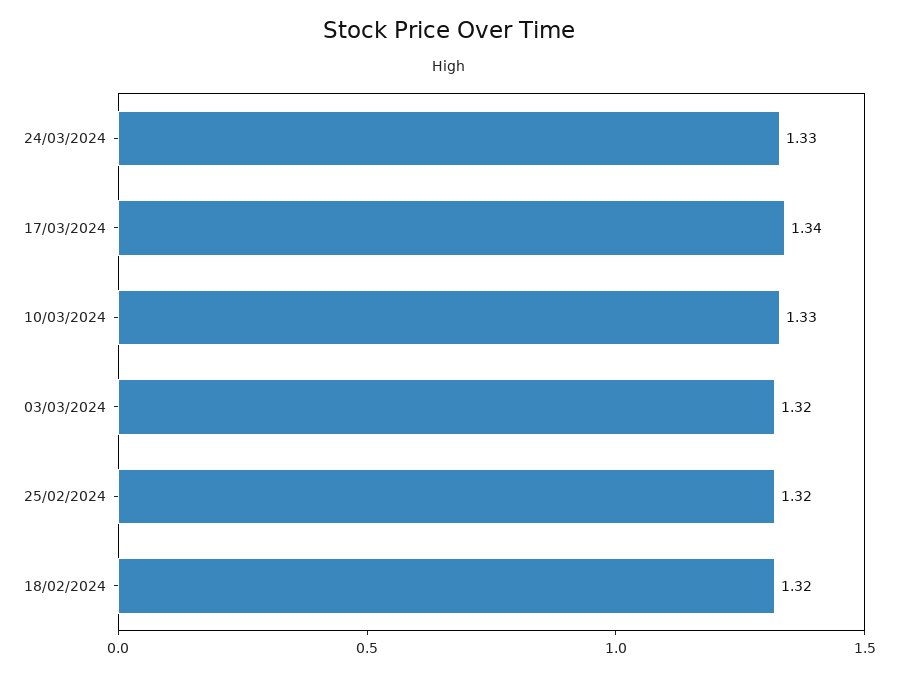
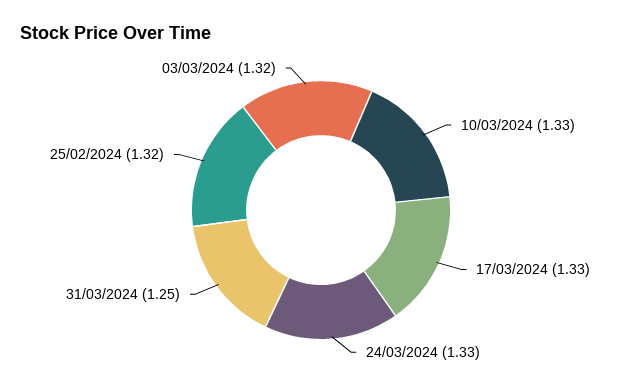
17/03/2024: 1.34 -> 1.33
18/02/2024: 1.32 -> none
31/03/2024: none -> 1.25

